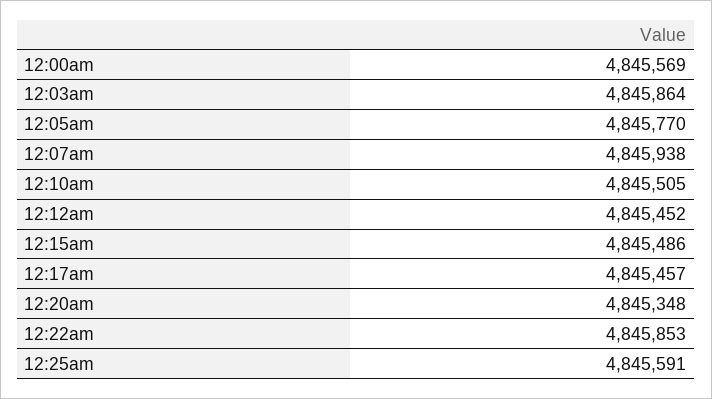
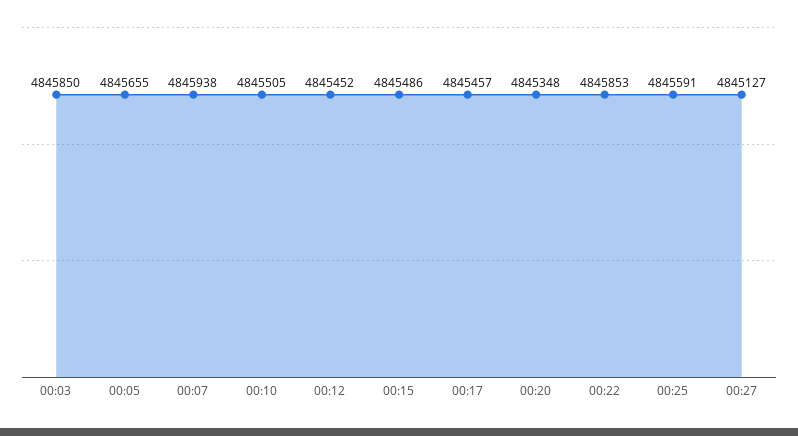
12:00am: 4845569 -> none
12:03am: 4845864 -> 4845850
12:05am: 4845770 -> 4845655
00:27: none -> 4845127

